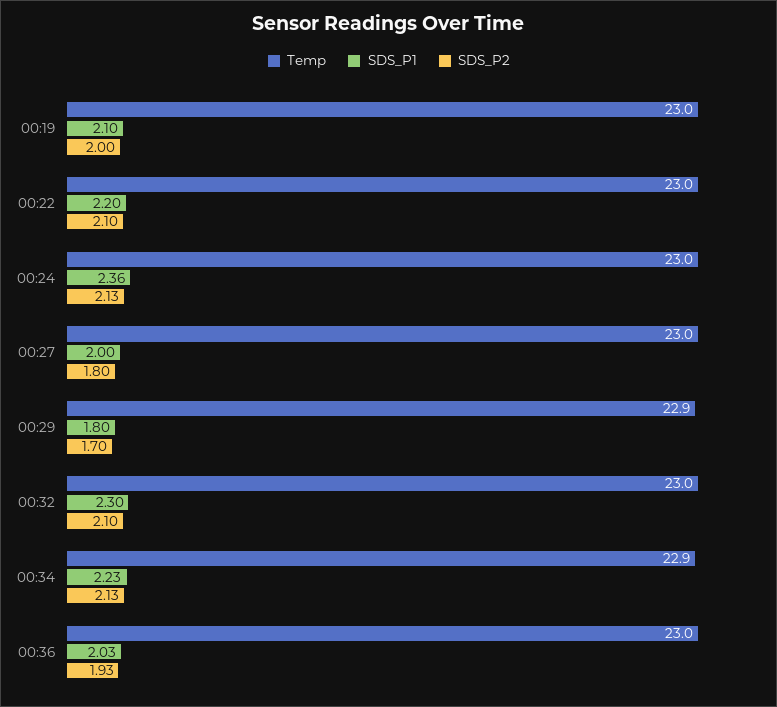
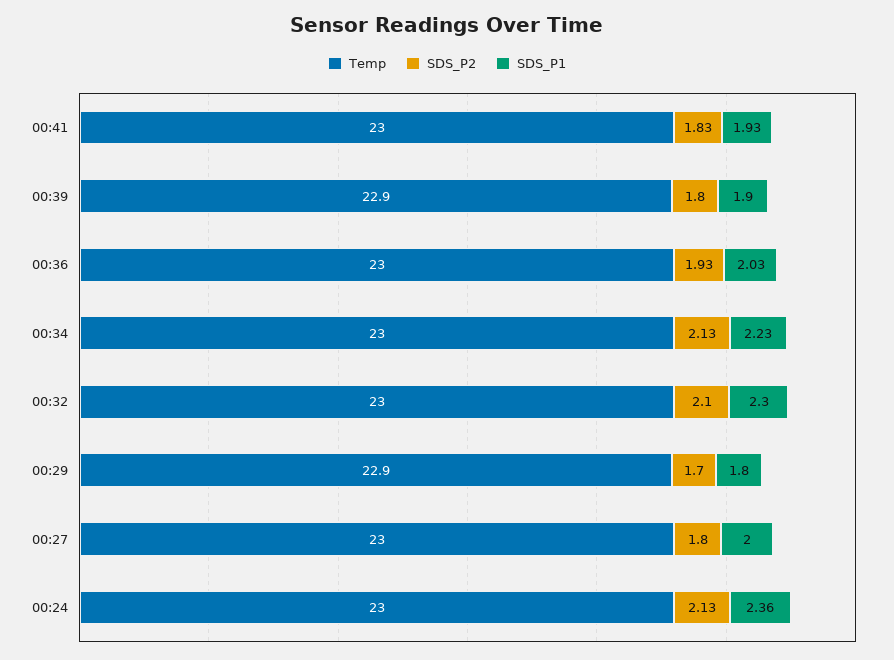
Temp, 00:19: 23 -> none
SDS_P1, 00:19: 2.1 -> none
SDS_P2, 00:19: 2 -> none
Temp, 00:22: 23 -> none
SDS_P1, 00:22: 2.2 -> none
SDS_P2, 00:22: 2.1 -> none
Temp, 00:34: 22.9 -> 23
Temp, 00:41: none -> 23
SDS_P2, 00:41: none -> 1.83
SDS_P1, 00:41: none -> 1.93
Temp, 00:39: none -> 22.9
SDS_P2, 00:39: none -> 1.8
SDS_P1, 00:39: none -> 1.9

